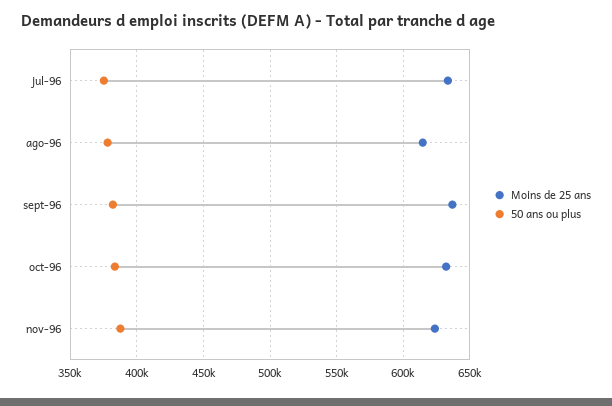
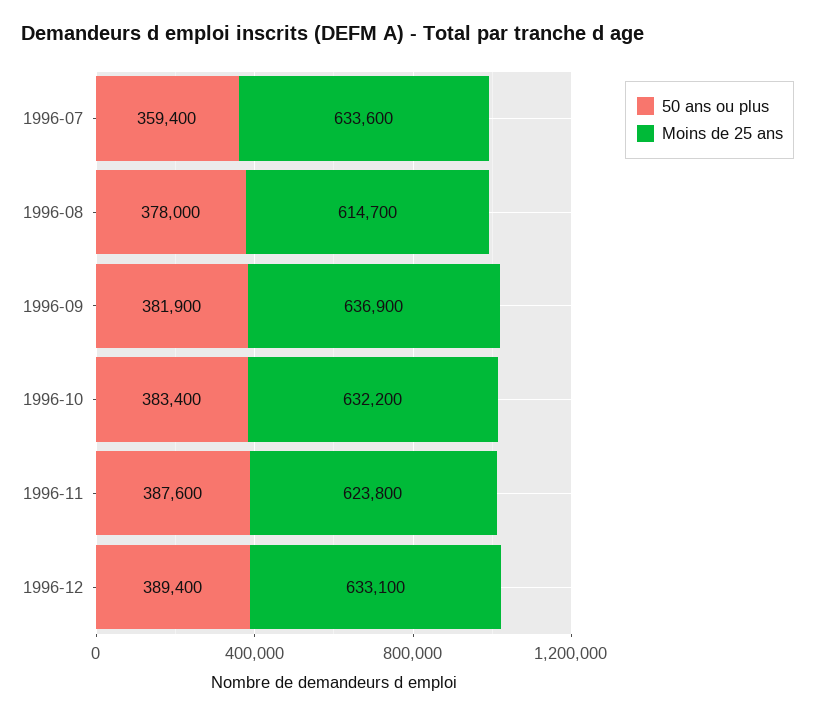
50 ans ou plus, jul-96: 375000 -> 359400
50 ans ou plus, 1996-12: none -> 389400
Moins de 25 ans, 1996-12: none -> 633100

